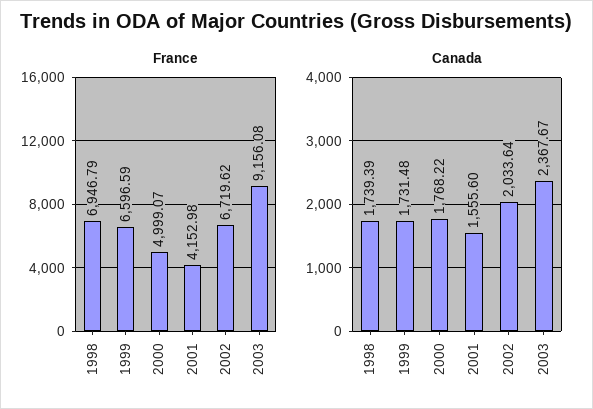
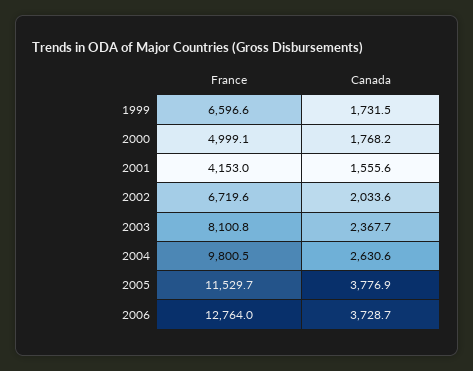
France, 1998: 6946.79 -> none
France, 2003: 9156.08 -> 8100.8
Canada, 1998: 1739.39 -> none
France, 2004: none -> 9800.5
Canada, 2004: none -> 2630.6
France, 2005: none -> 11529.7
Canada, 2005: none -> 3776.9
France, 2006: none -> 12764
Canada, 2006: none -> 3728.7

